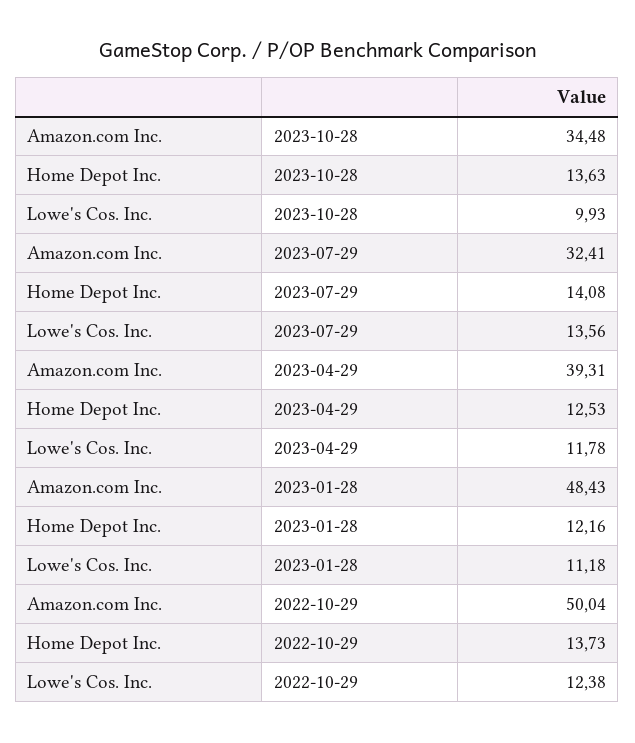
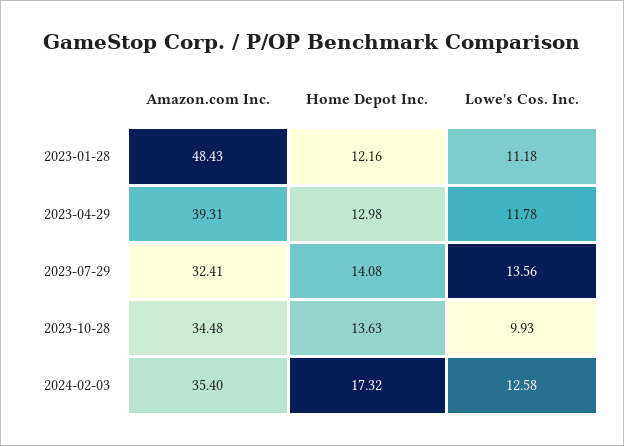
Home Depot Inc., 2023-04-29: 12.53 -> 12.98
Amazon.com Inc., 2022-10-29: 50.04 -> none
Home Depot Inc., 2022-10-29: 13.73 -> none
Lowe's Cos. Inc., 2022-10-29: 12.38 -> none
Amazon.com Inc., 2024-02-03: none -> 35.4
Home Depot Inc., 2024-02-03: none -> 17.32
Lowe's Cos. Inc., 2024-02-03: none -> 12.58

